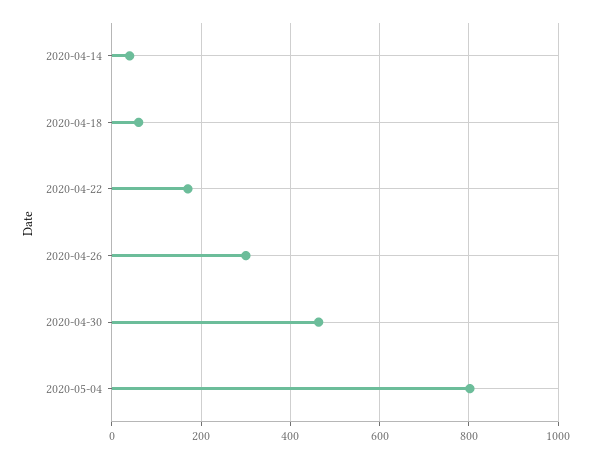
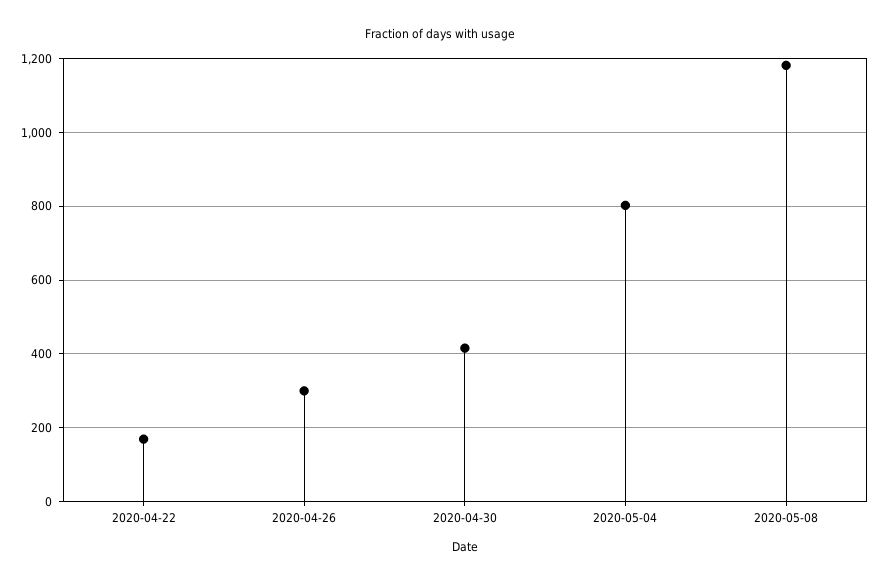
2020-04-14: 40 -> none
2020-04-18: 60 -> none
2020-04-30: 460 -> 420
2020-05-08: none -> 1180

